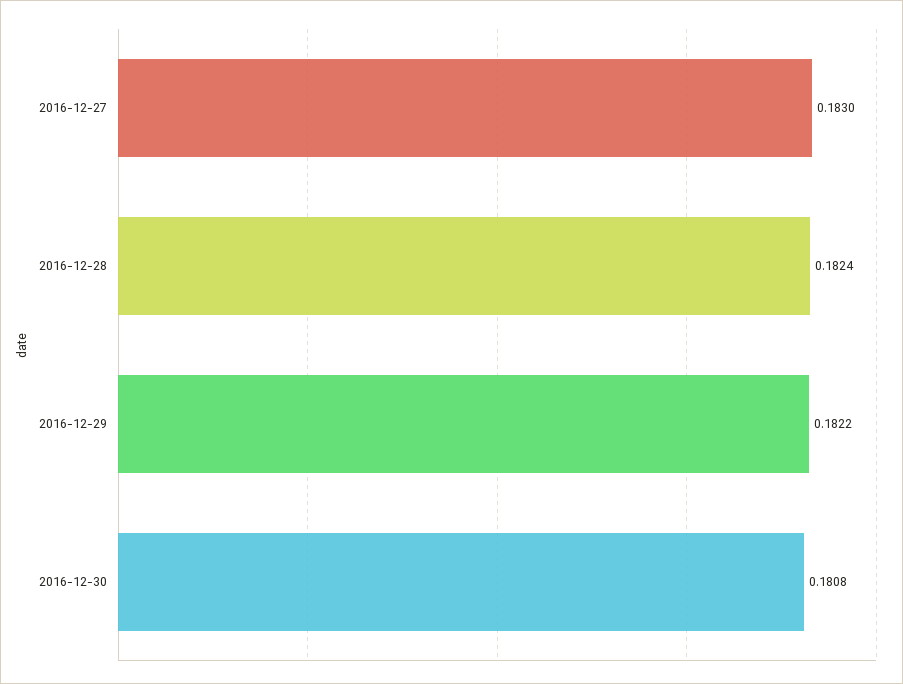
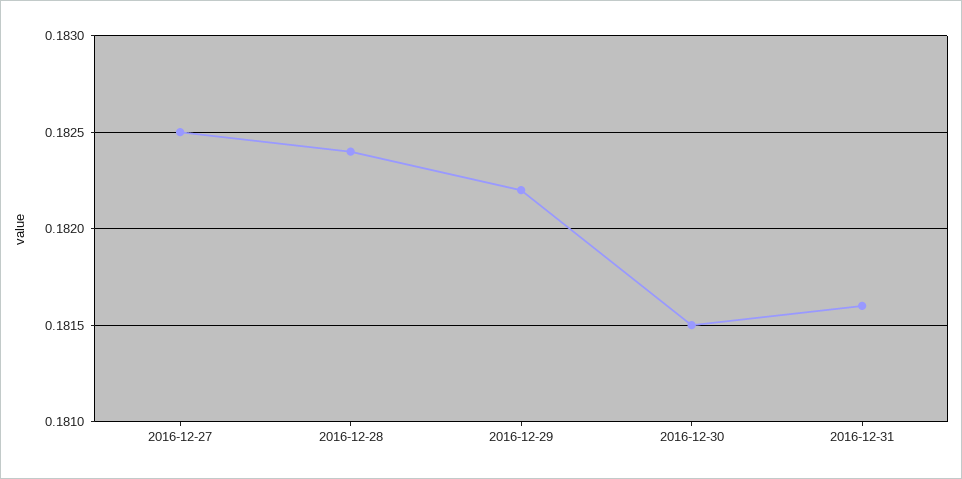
2016-12-27: 0.183 -> 0.1825
2016-12-30: 0.1808 -> 0.1815
2016-12-31: none -> 0.1816

